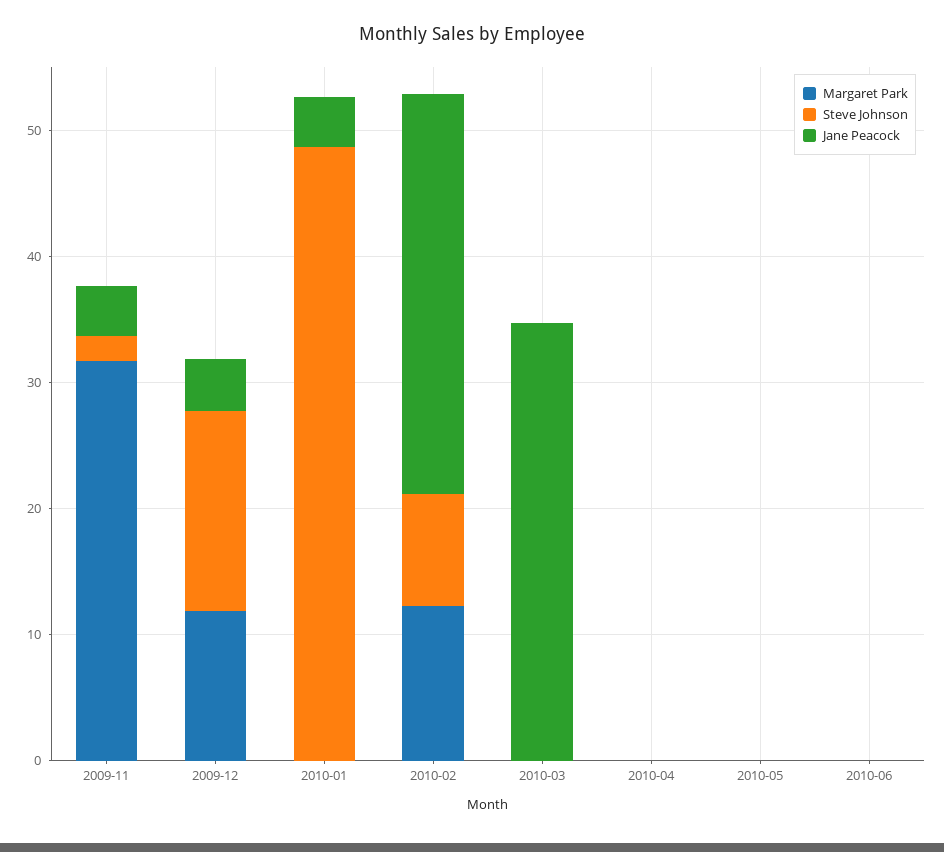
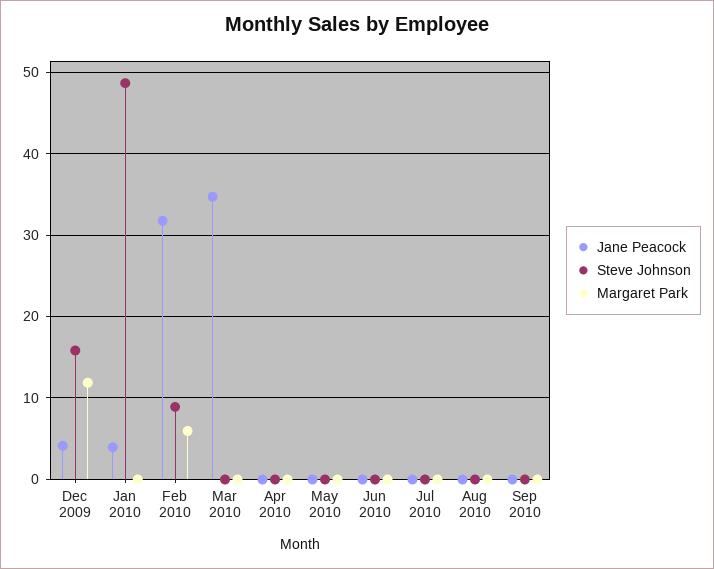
Margaret Park, 2009-11: 32 -> none
Steve Johnson, 2009-11: 2 -> none
Jane Peacock, 2009-11: 4 -> none
Margaret Park, 2010-02: 12 -> 6
Jane Peacock, Jul 2010: none -> 0
Steve Johnson, Jul 2010: none -> 0
Margaret Park, Jul 2010: none -> 0
Jane Peacock, Aug 2010: none -> 0
Steve Johnson, Aug 2010: none -> 0
Margaret Park, Aug 2010: none -> 0
Jane Peacock, Sep 2010: none -> 0
Steve Johnson, Sep 2010: none -> 0
Margaret Park, Sep 2010: none -> 0

